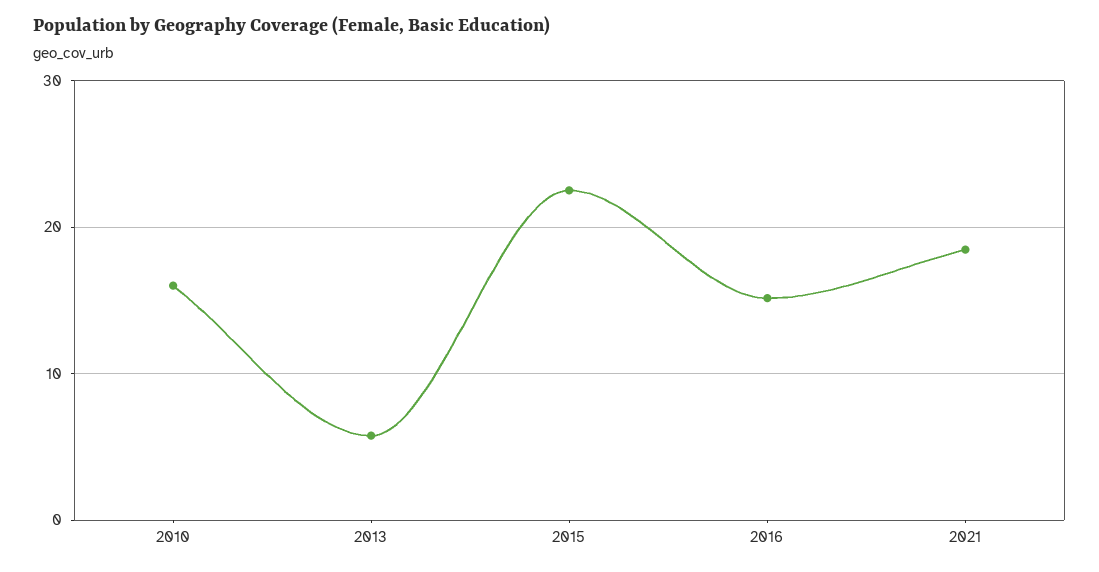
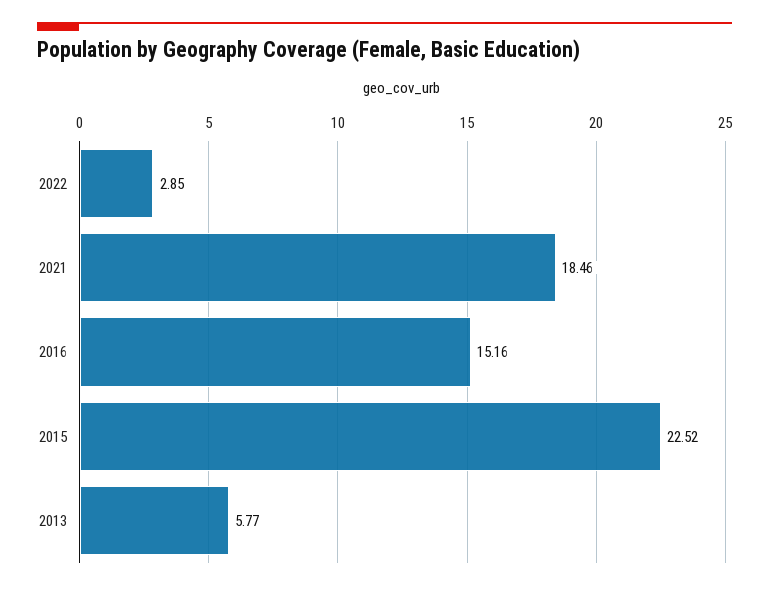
2010: 16 -> none
2022: none -> 2.85

